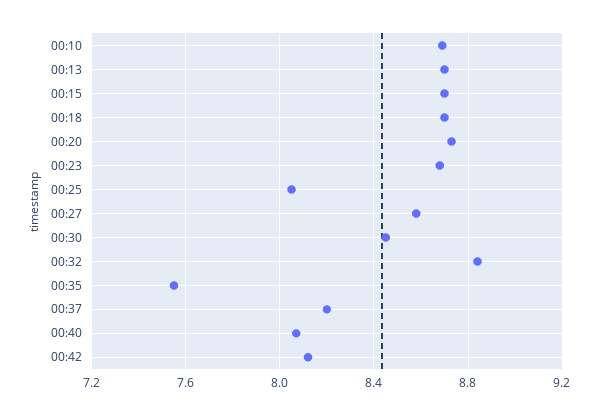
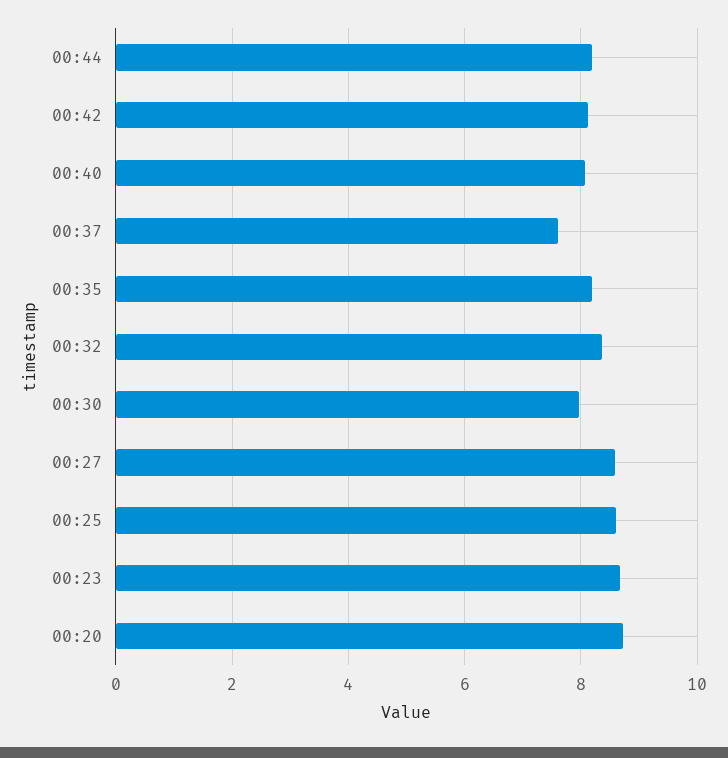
00:10: 8.7 -> none
00:13: 8.7 -> none
00:15: 8.7 -> none
00:18: 8.7 -> none
00:25: 8.05 -> 8.6
00:30: 8.45 -> 8
00:32: 8.85 -> 8.4
00:35: 7.55 -> 8.2
00:37: 8.2 -> 7.6
00:44: none -> 8.2

